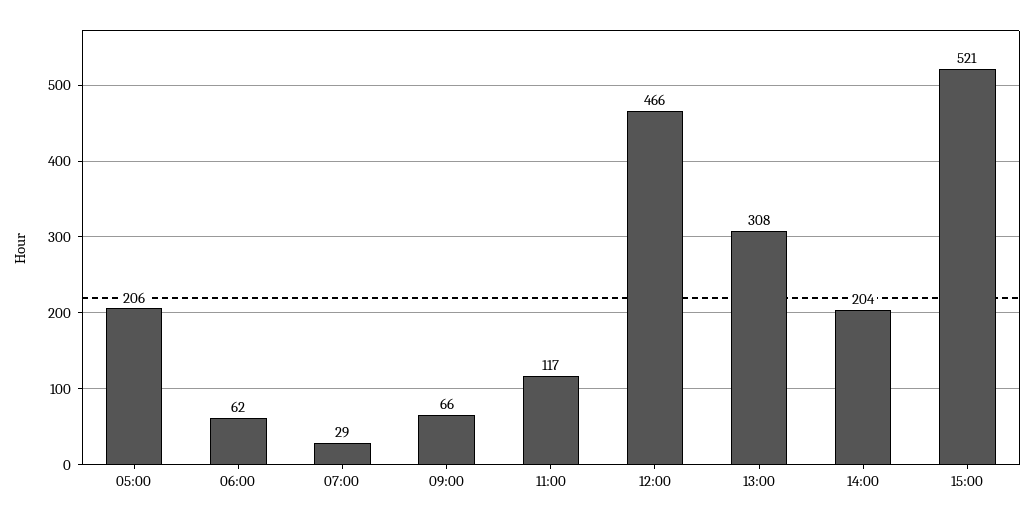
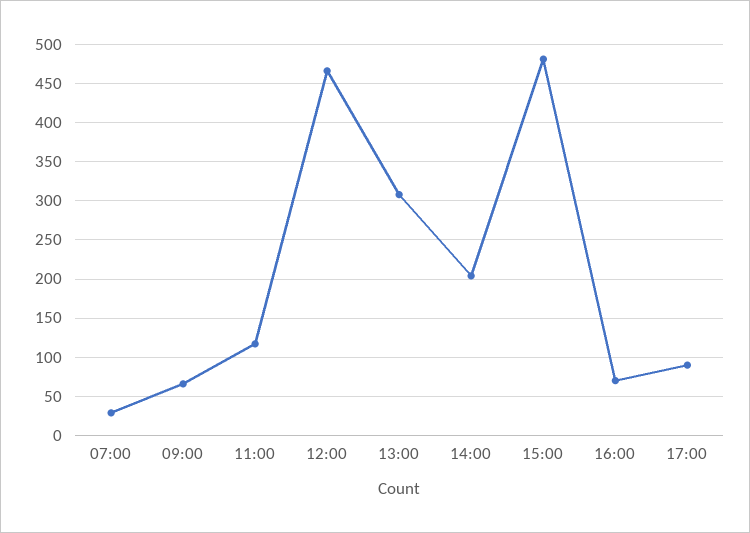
05:00: 206 -> none
06:00: 62 -> none
15:00: 521 -> 480
16:00: none -> 70
17:00: none -> 90

